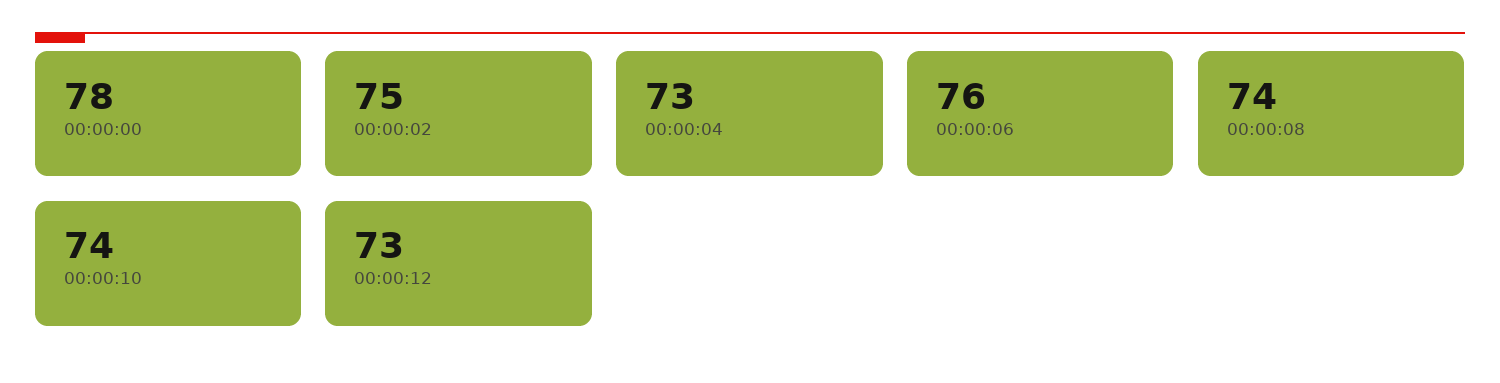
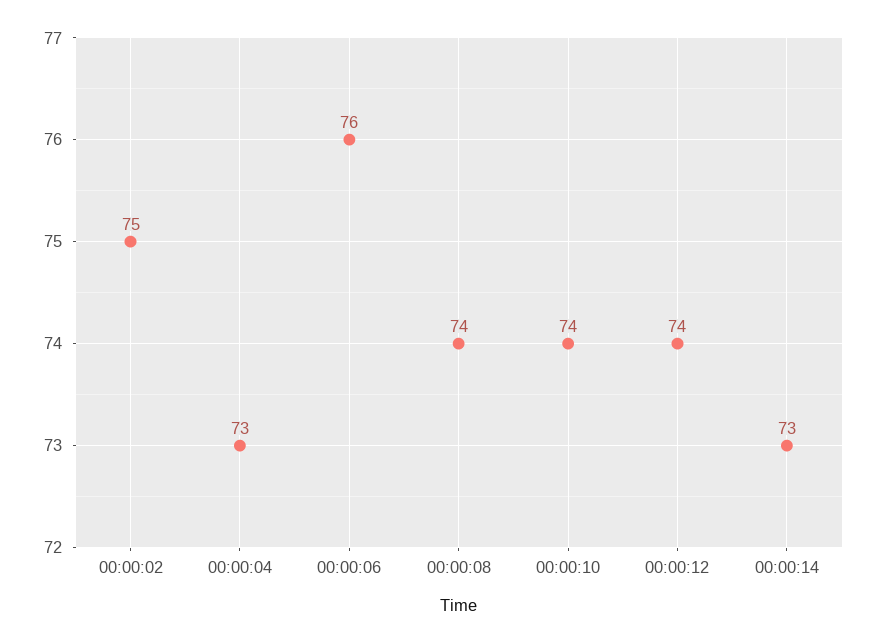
00:00:00: 78 -> none
00:00:12: 73 -> 74
00:00:14: none -> 73

